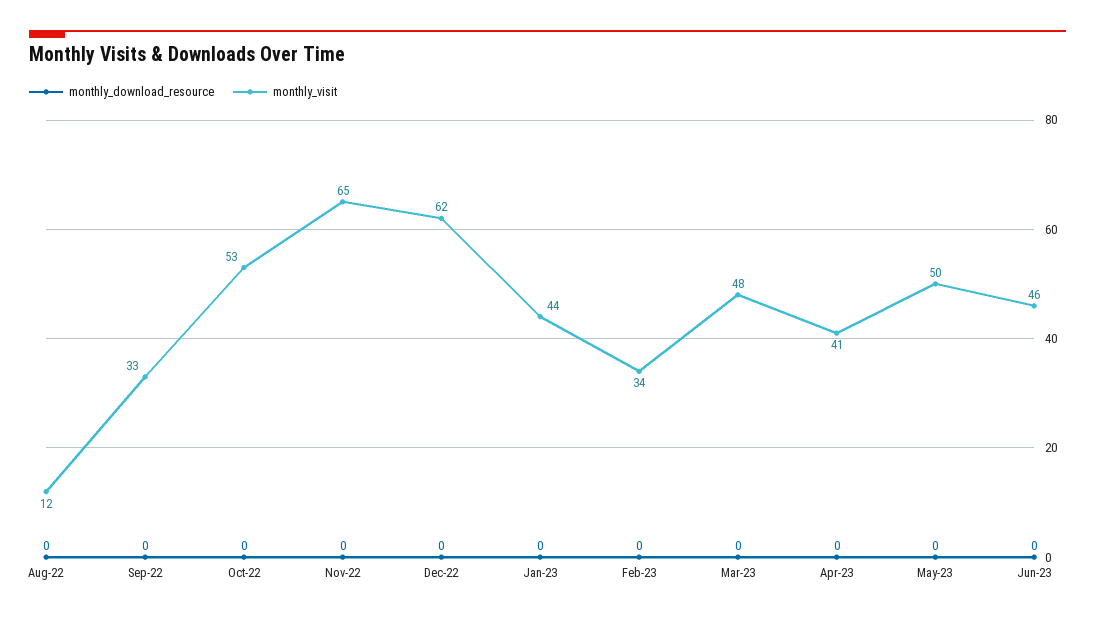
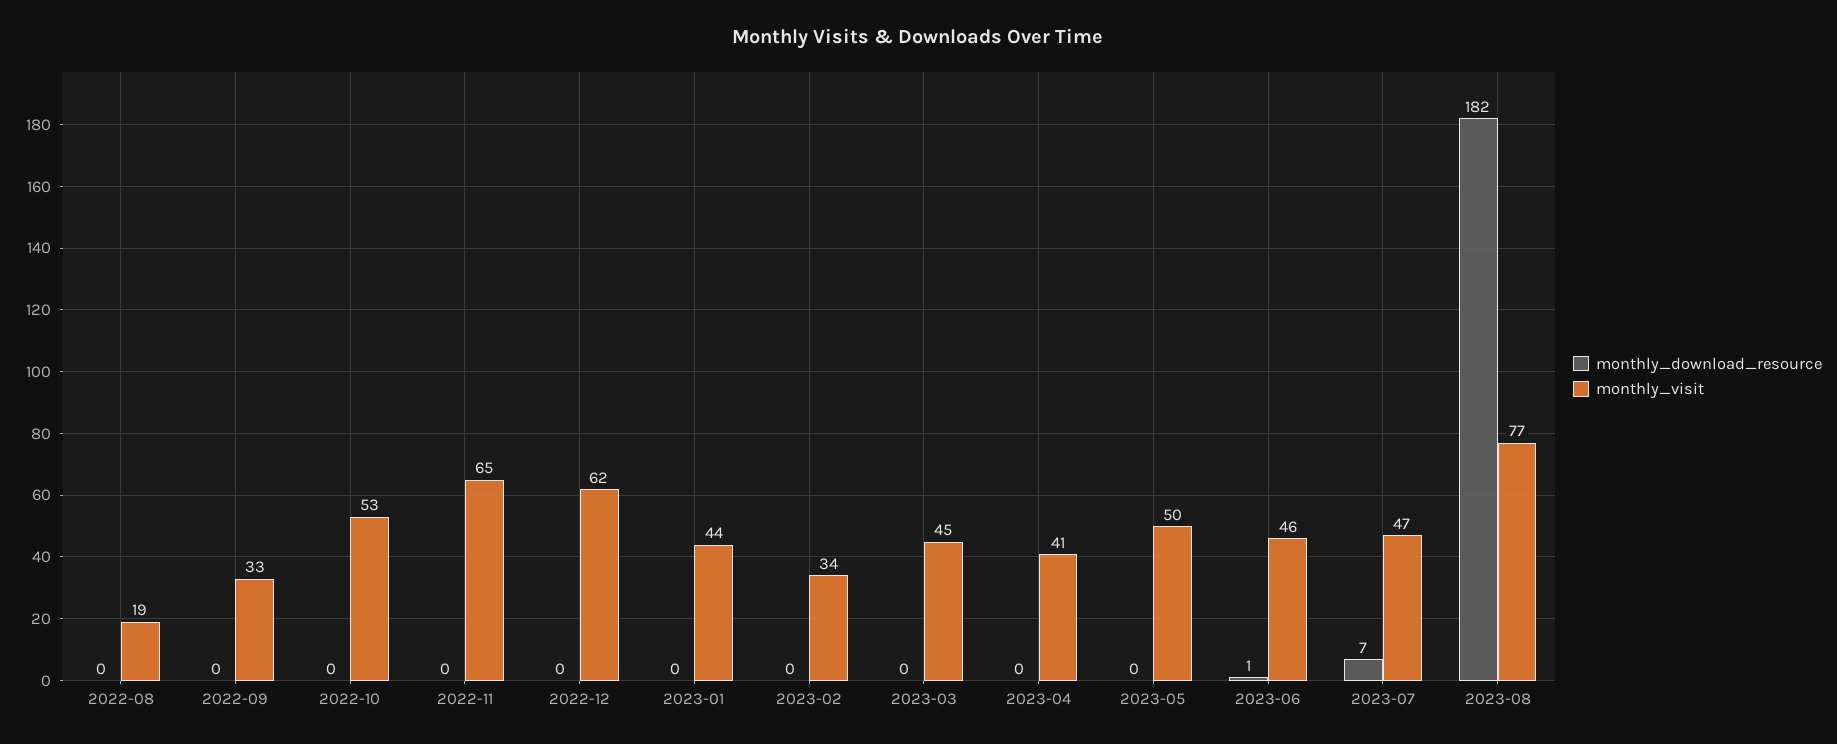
monthly_visit, Aug-22: 12 -> 19
monthly_visit, Mar-23: 48 -> 45
monthly_download_resource, Jun-23: 0 -> 1
monthly_download_resource, 2023-07: none -> 7
monthly_visit, 2023-07: none -> 47
monthly_download_resource, 2023-08: none -> 182
monthly_visit, 2023-08: none -> 77

